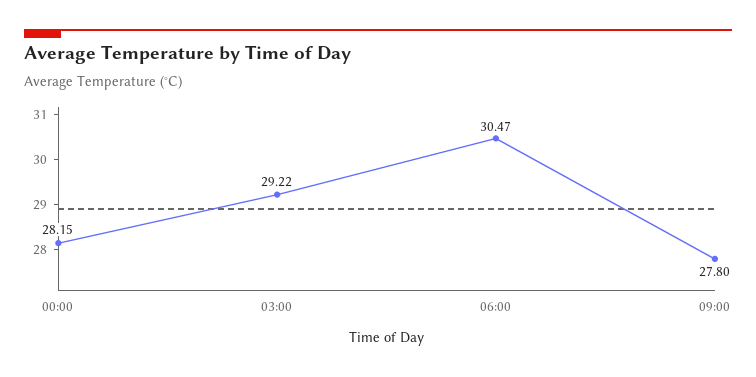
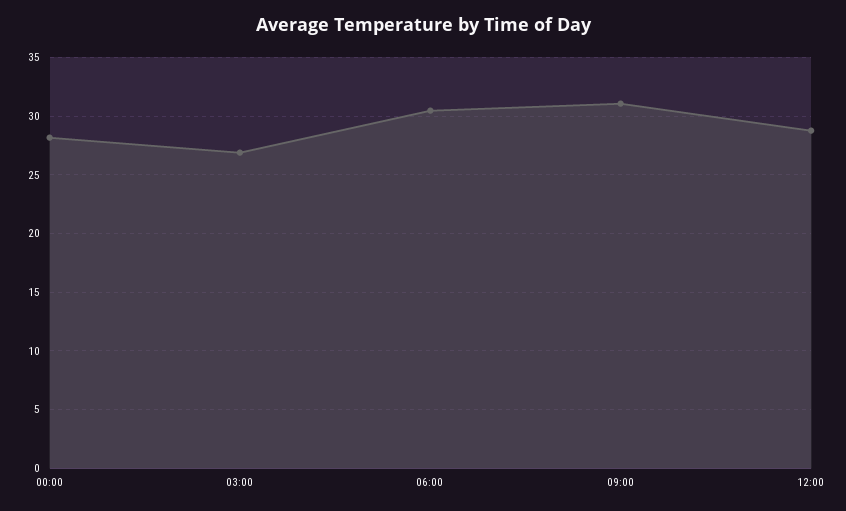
03:00: 29.22 -> 27
09:00: 27.8 -> 31
12:00: none -> 29

